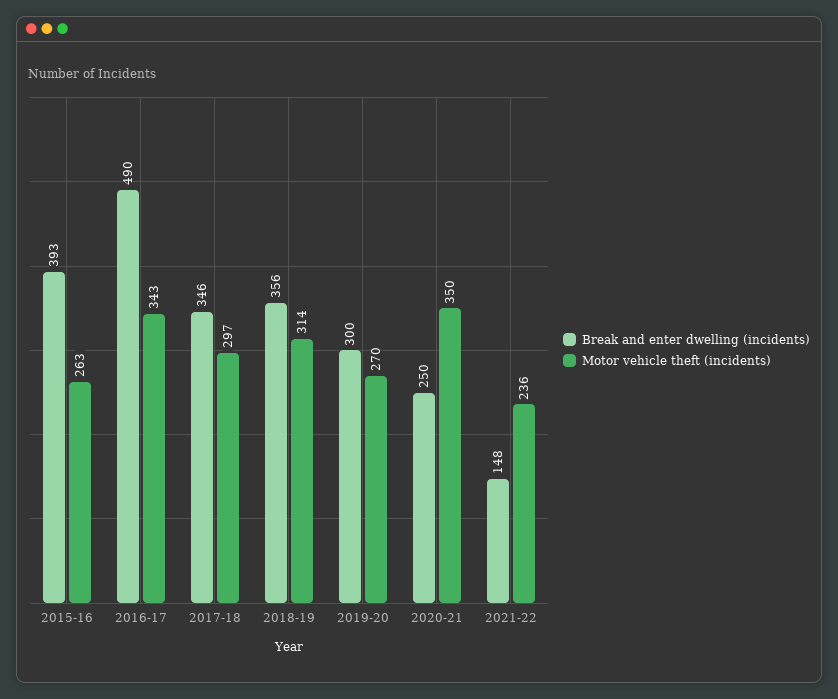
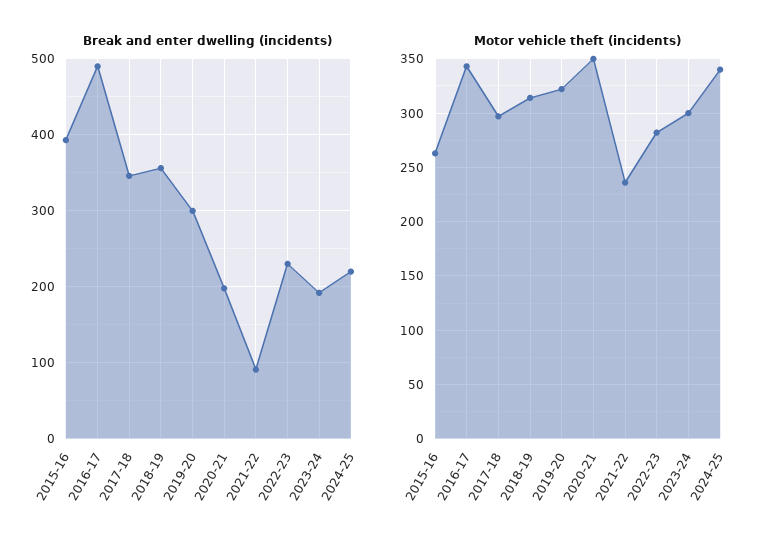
Motor vehicle theft (incidents), 2019-20: 270 -> 320
Break and enter dwelling (incidents), 2020-21: 250 -> 200
Break and enter dwelling (incidents), 2021-22: 148 -> 90
Break and enter dwelling (incidents), 2022-23: none -> 230
Break and enter dwelling (incidents), 2023-24: none -> 190
Break and enter dwelling (incidents), 2024-25: none -> 220
Motor vehicle theft (incidents), 2022-23: none -> 280
Motor vehicle theft (incidents), 2023-24: none -> 300
Motor vehicle theft (incidents), 2024-25: none -> 340

